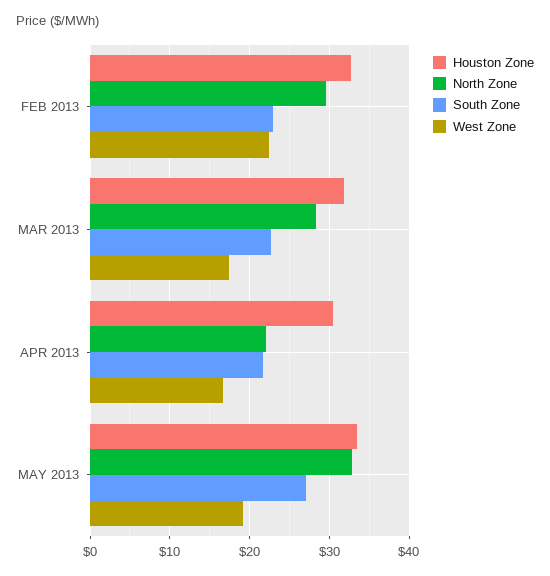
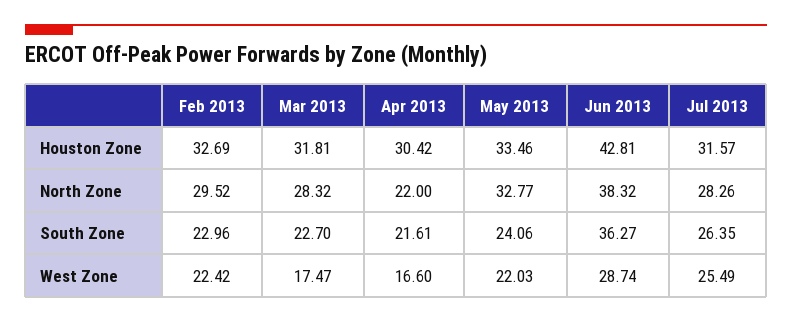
South Zone, MAY 2013: 27 -> 24.06
West Zone, MAY 2013: 19 -> 22.03
Houston Zone, Jun 2013: none -> 42.81
Houston Zone, Jul 2013: none -> 31.57
North Zone, Jun 2013: none -> 38.32
North Zone, Jul 2013: none -> 28.26
South Zone, Jun 2013: none -> 36.27
South Zone, Jul 2013: none -> 26.35
West Zone, Jun 2013: none -> 28.74
West Zone, Jul 2013: none -> 25.49

